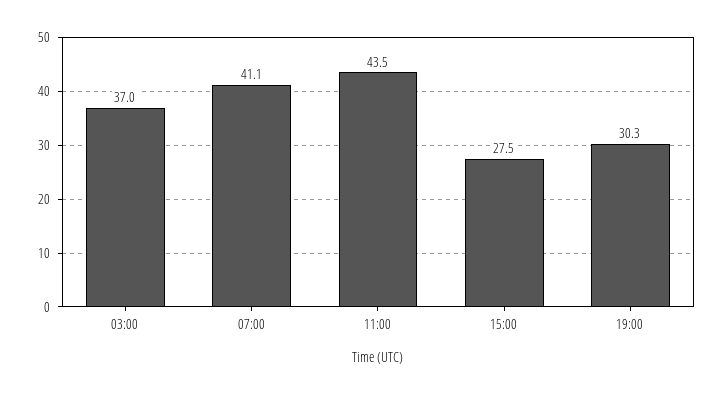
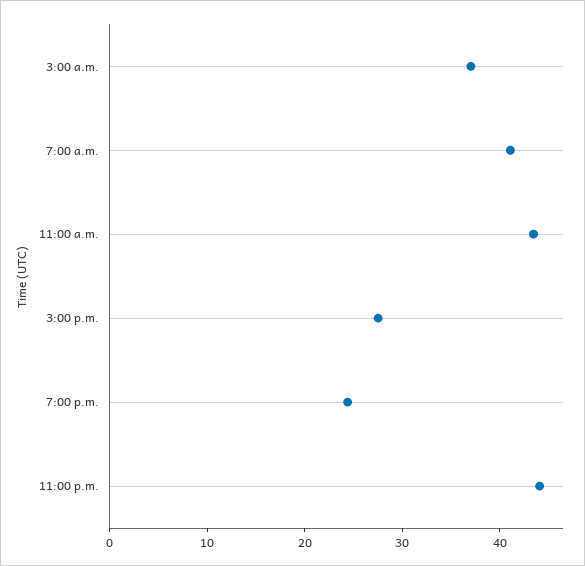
19:00: 30.3 -> 24
11:00 p.m.: none -> 44

